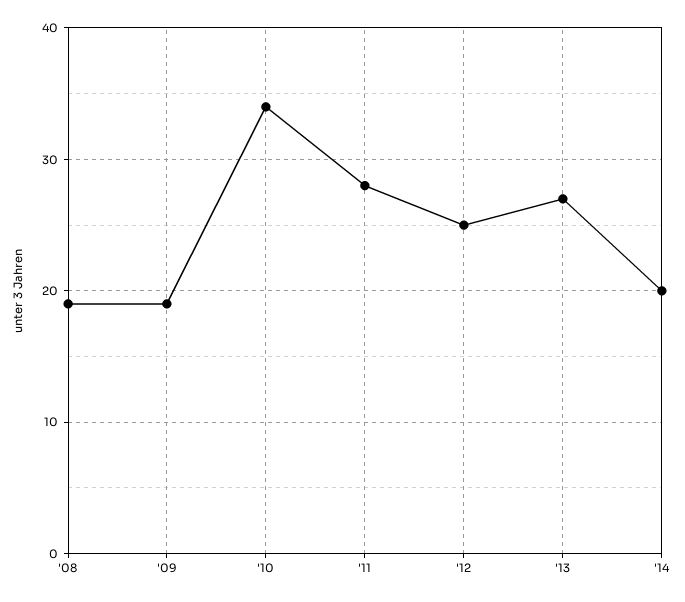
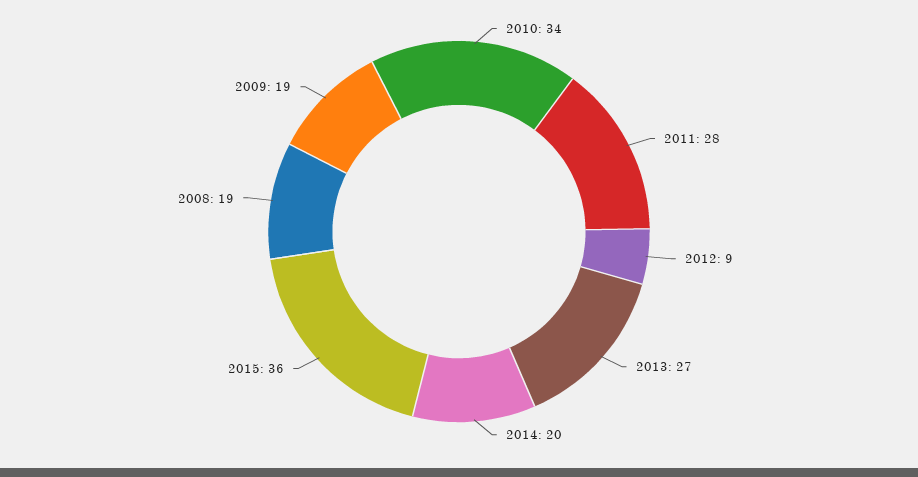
'12: 25 -> 9
2015: none -> 36

